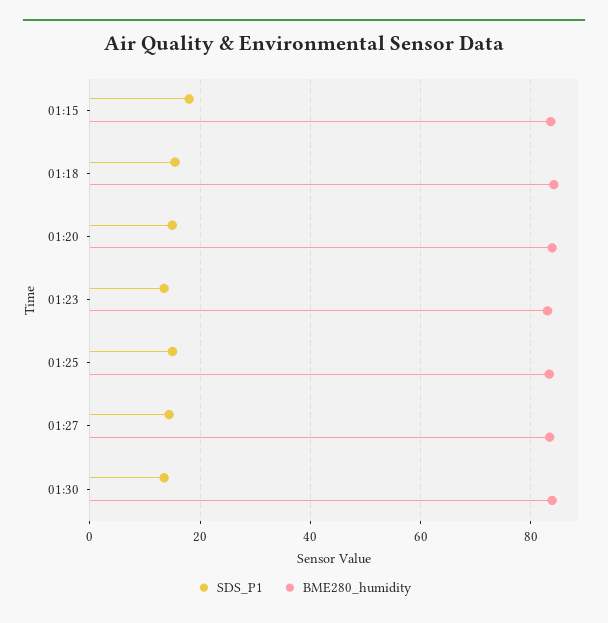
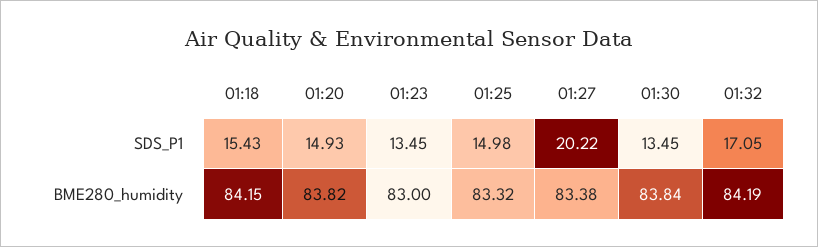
SDS_P1, 01:15: 18 -> none
BME280_humidity, 01:15: 84 -> none
SDS_P1, 01:27: 14 -> 20.22
SDS_P1, 01:32: none -> 17.05
BME280_humidity, 01:32: none -> 84.19

